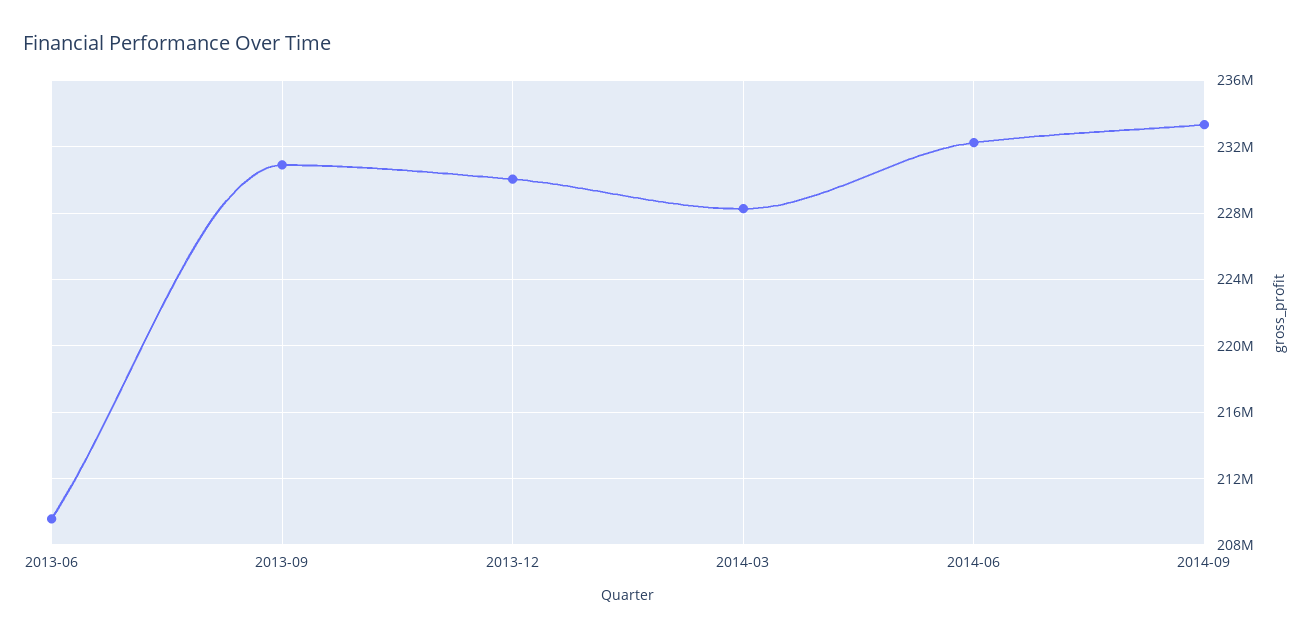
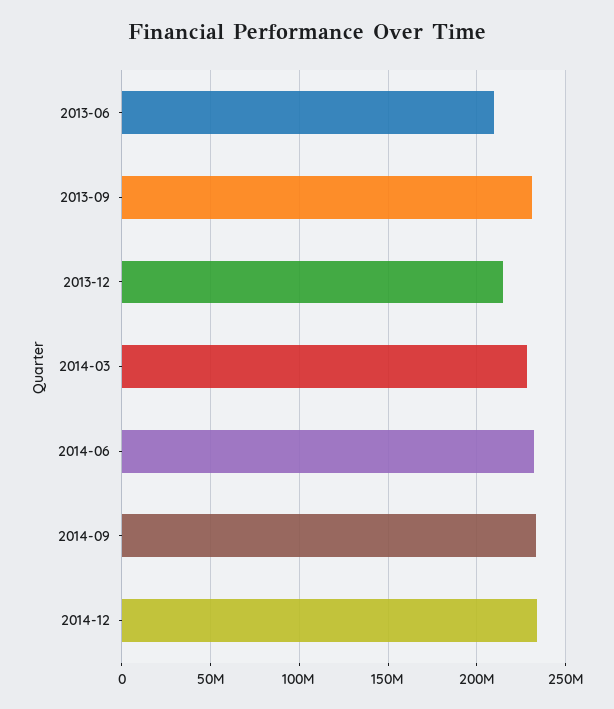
2013-12: 230000000 -> 215000000
2014-12: none -> 235000000

